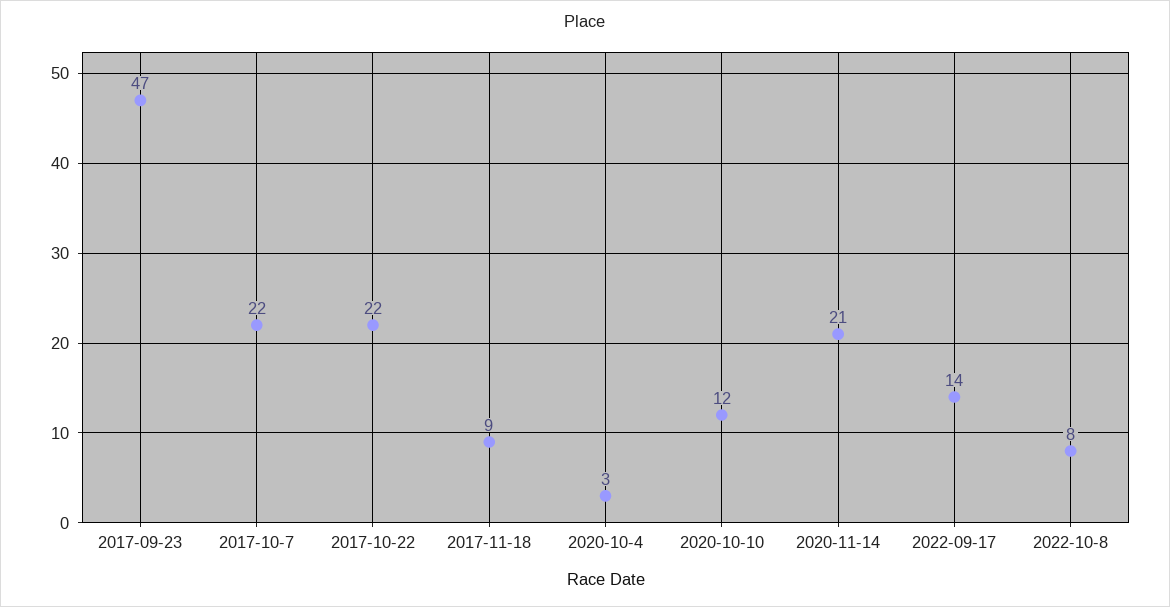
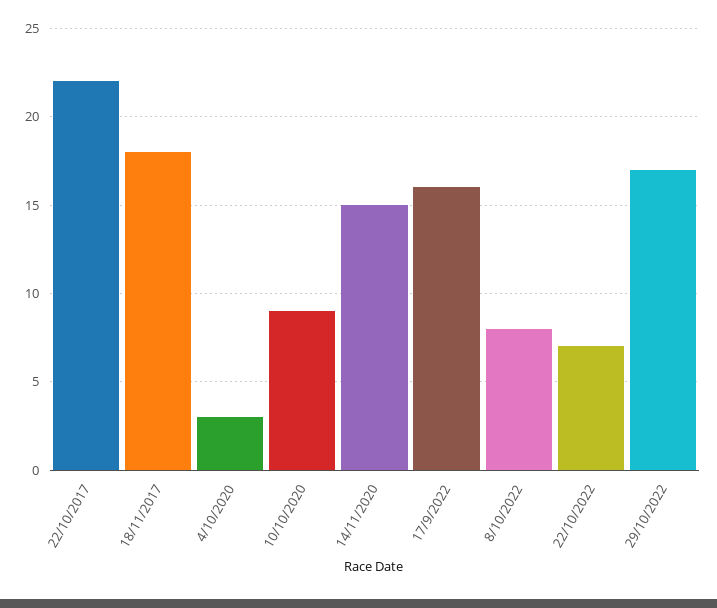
2017-09-23: 47 -> none
2017-10-7: 22 -> none
2017-11-18: 9 -> 18
2020-10-10: 12 -> 9
2020-11-14: 21 -> 15
2022-09-17: 14 -> 16
22/10/2022: none -> 7
29/10/2022: none -> 17

